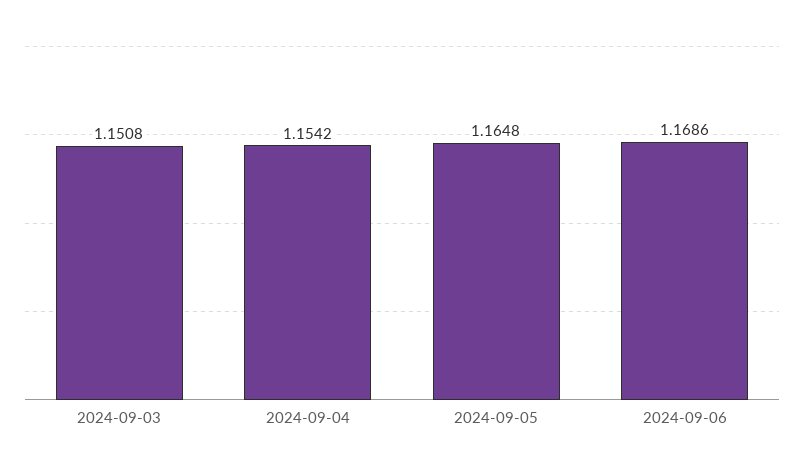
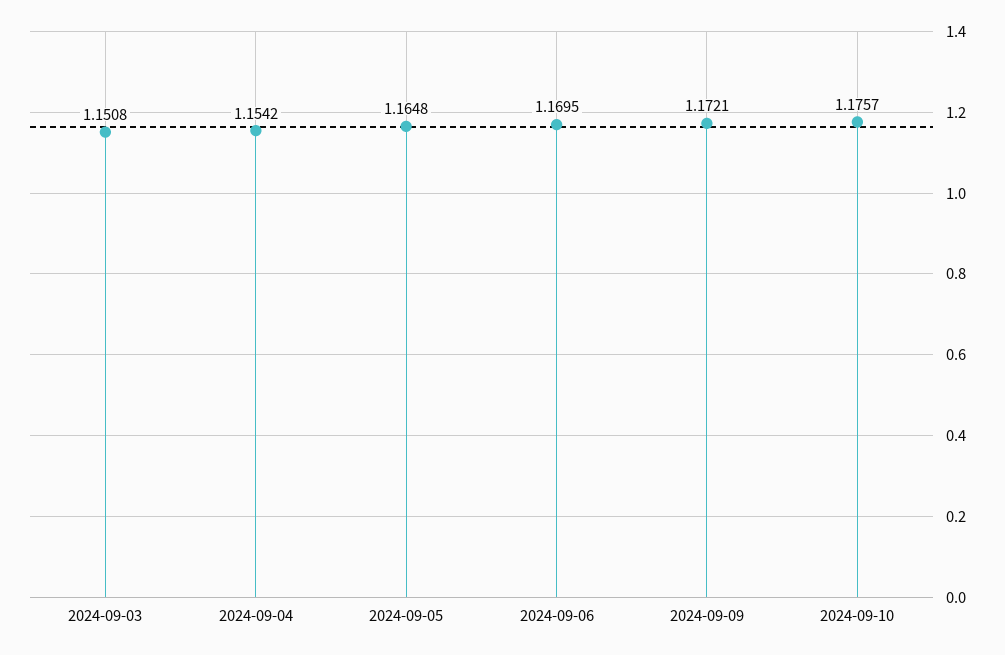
2024-09-06: 1.1686 -> 1.1695
2024-09-09: none -> 1.1721
2024-09-10: none -> 1.1757

